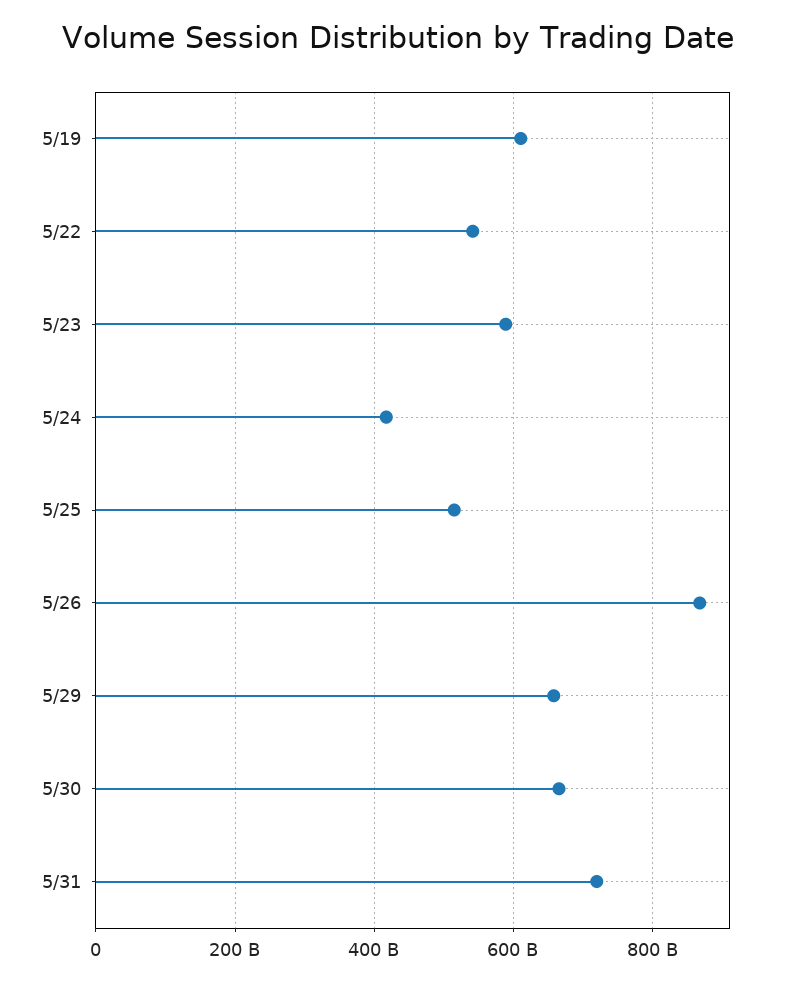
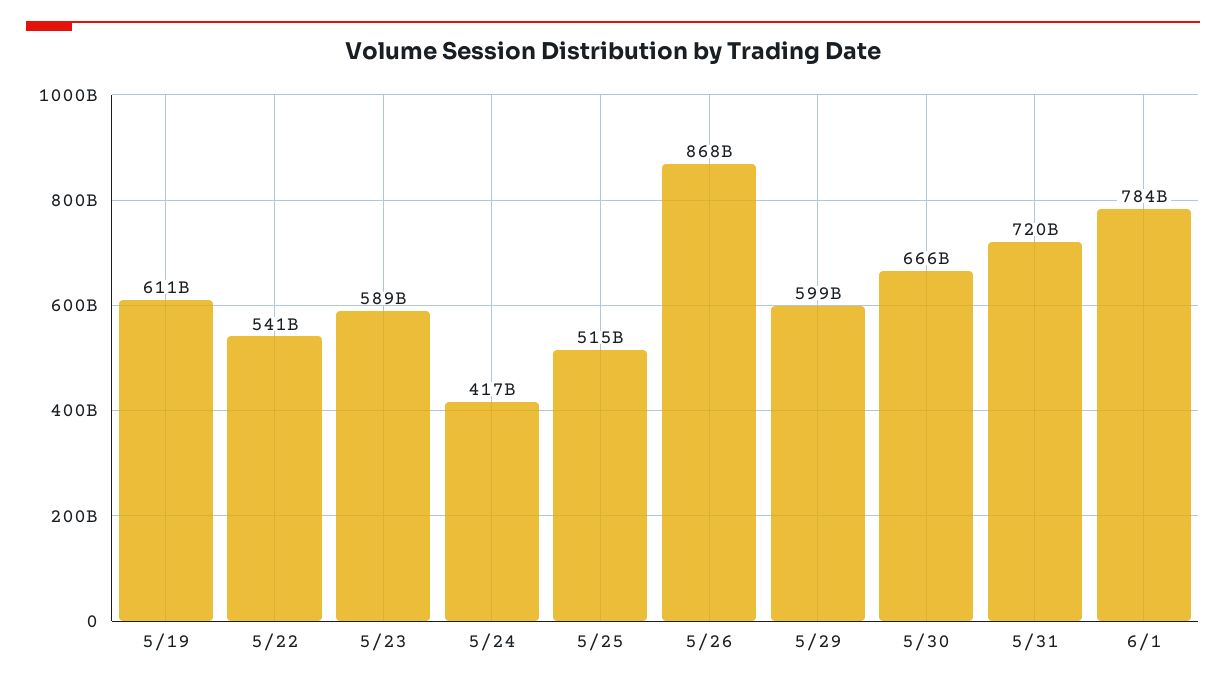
5/29: 660000000000 -> 599000000000
6/1: none -> 784000000000

